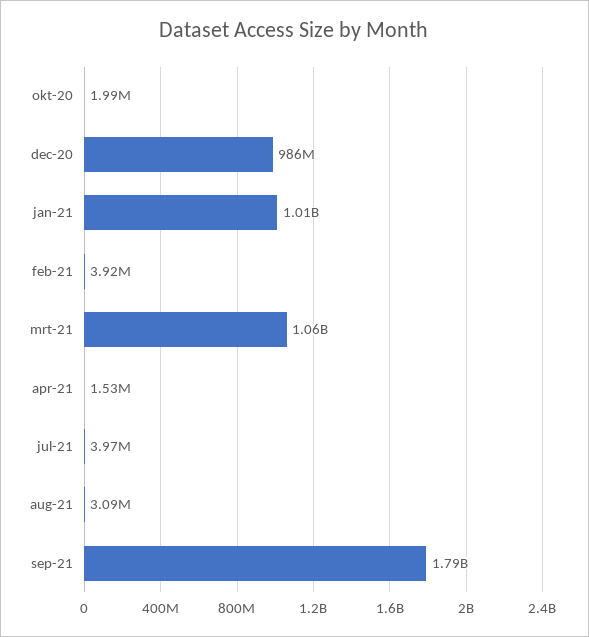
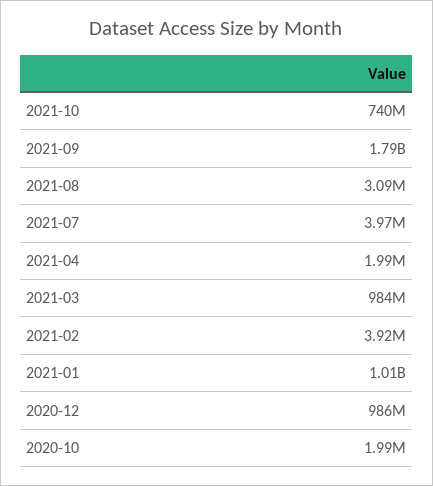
mrt-21: 1060000000 -> 984000000
apr-21: 1530000 -> 1990000
2021-10: none -> 740000000

